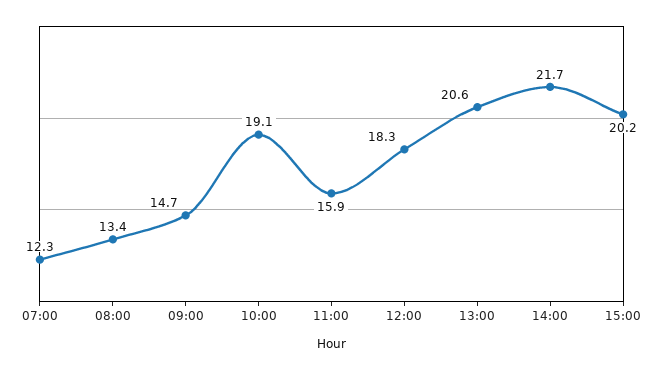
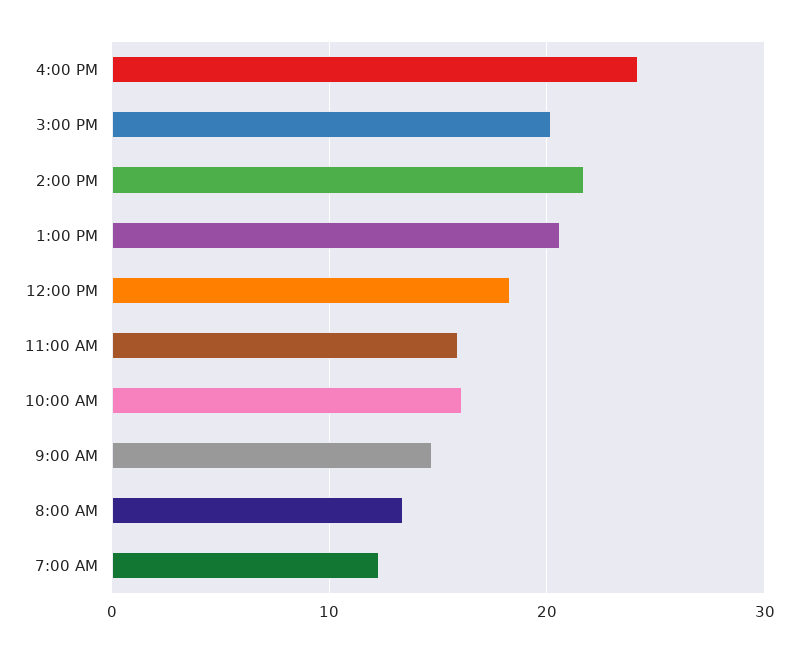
10:00: 19.1 -> 16
4:00 PM: none -> 24

